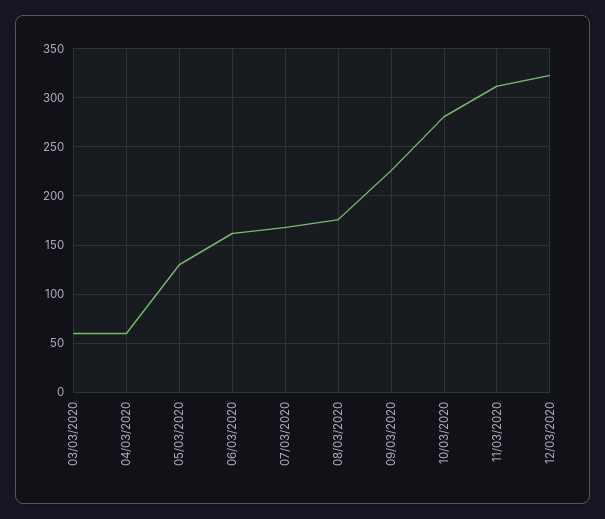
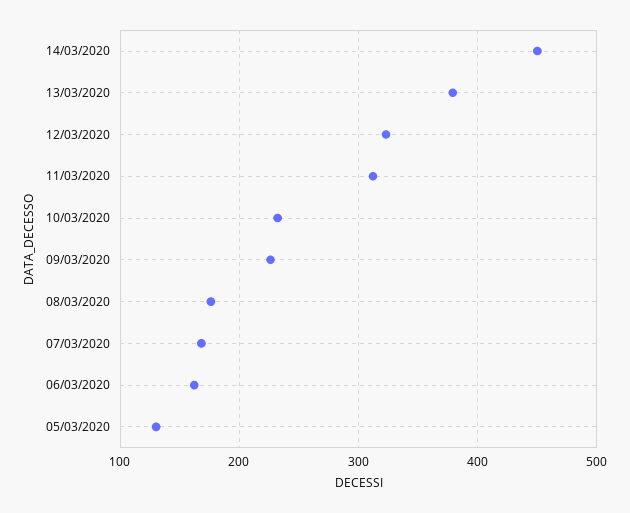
03/03/2020: 60 -> none
04/03/2020: 60 -> none
10/03/2020: 280 -> 230
14/03/2020: none -> 450
13/03/2020: none -> 380

